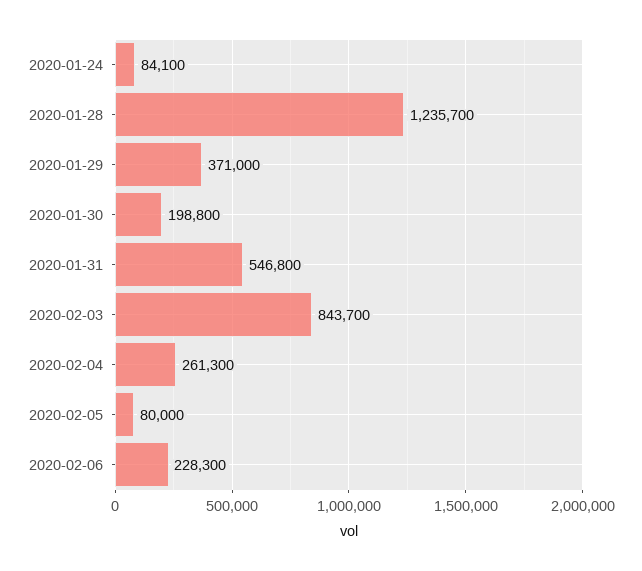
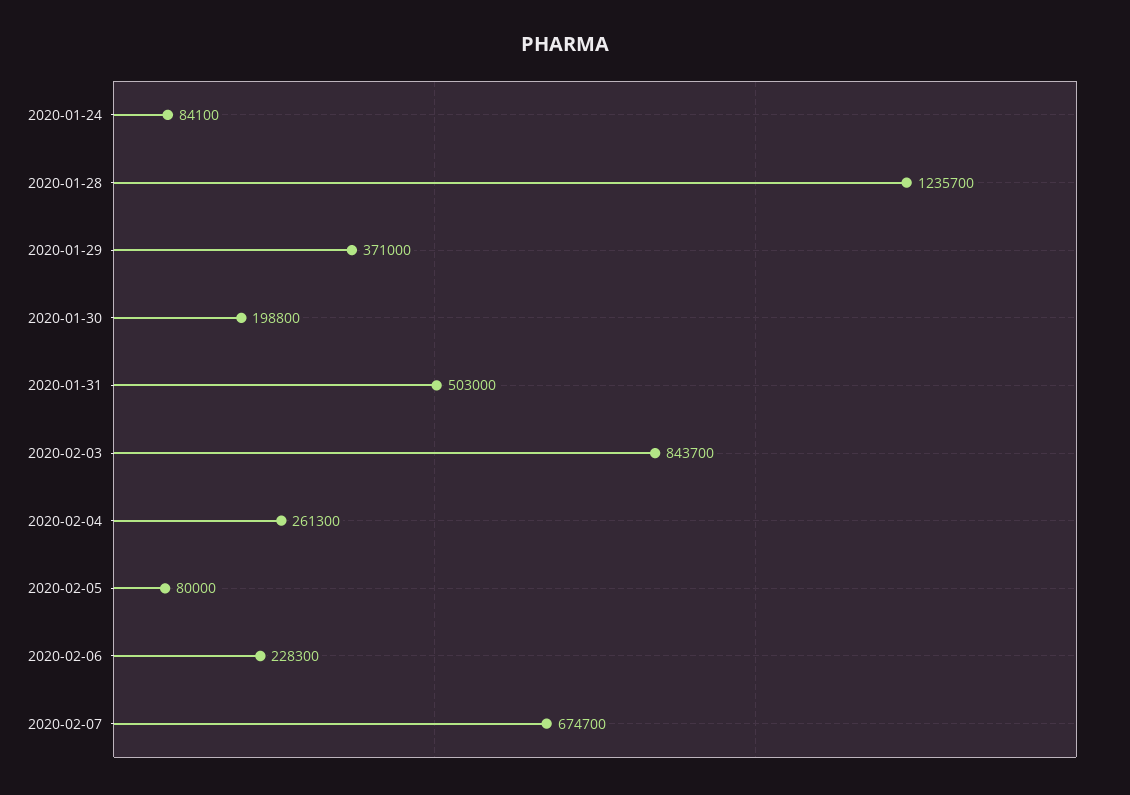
2020-01-31: 546800 -> 503000
2020-02-07: none -> 674700

